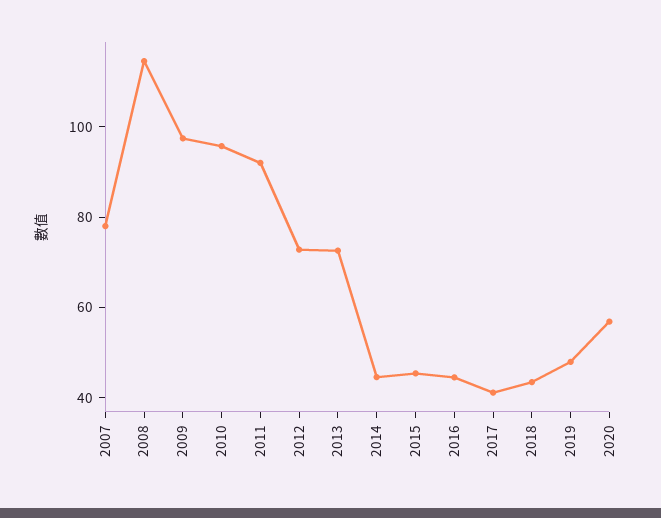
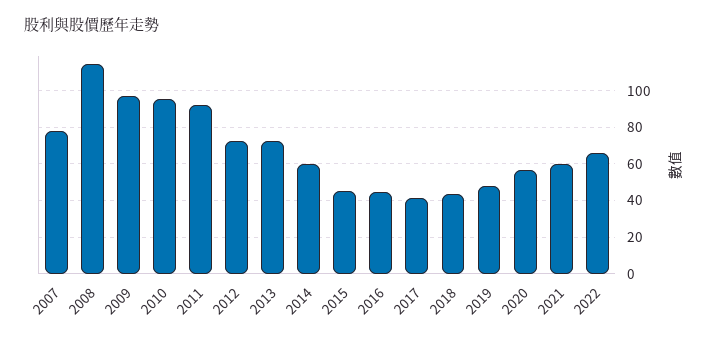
2014: 45 -> 60
2021: none -> 60
2022: none -> 65

